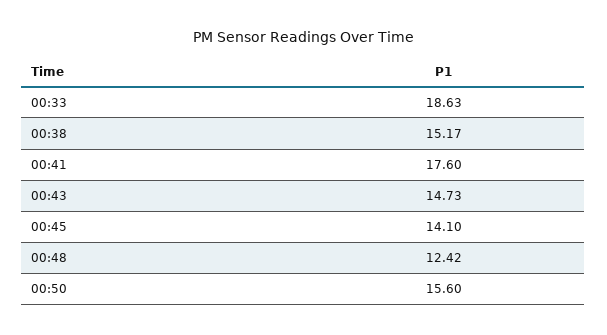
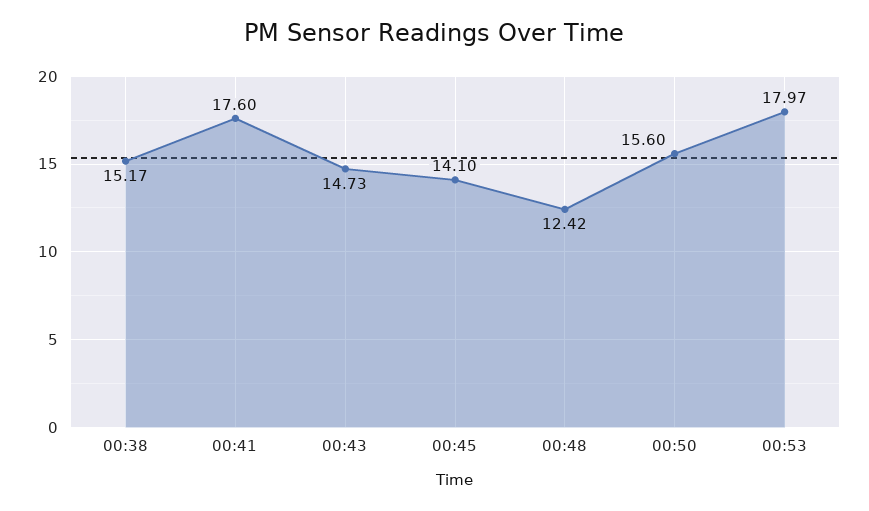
00:33: 18.63 -> none
00:53: none -> 17.97

